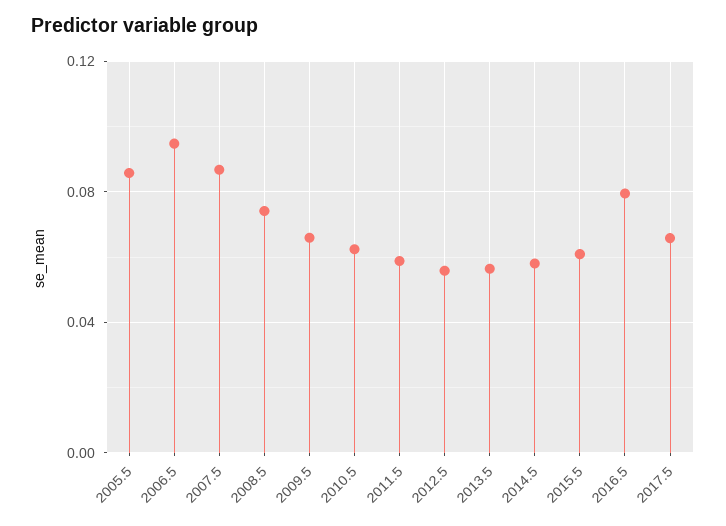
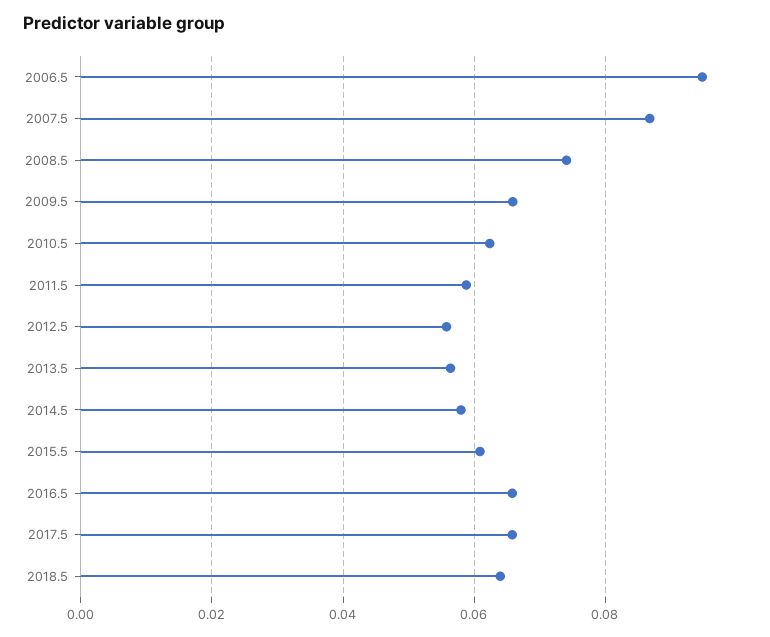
2005.5: 0.085 -> none
2016.5: 0.08 -> 0.066
2018.5: none -> 0.064

